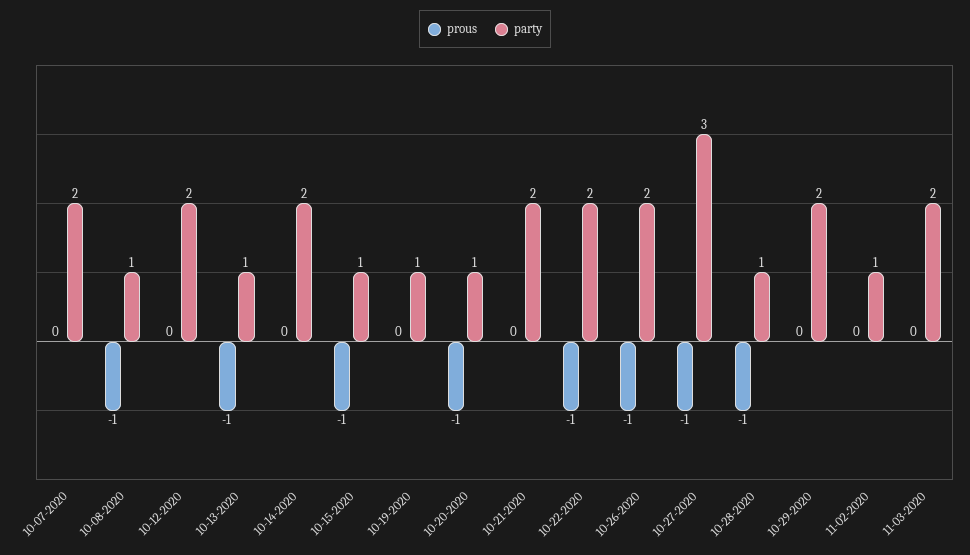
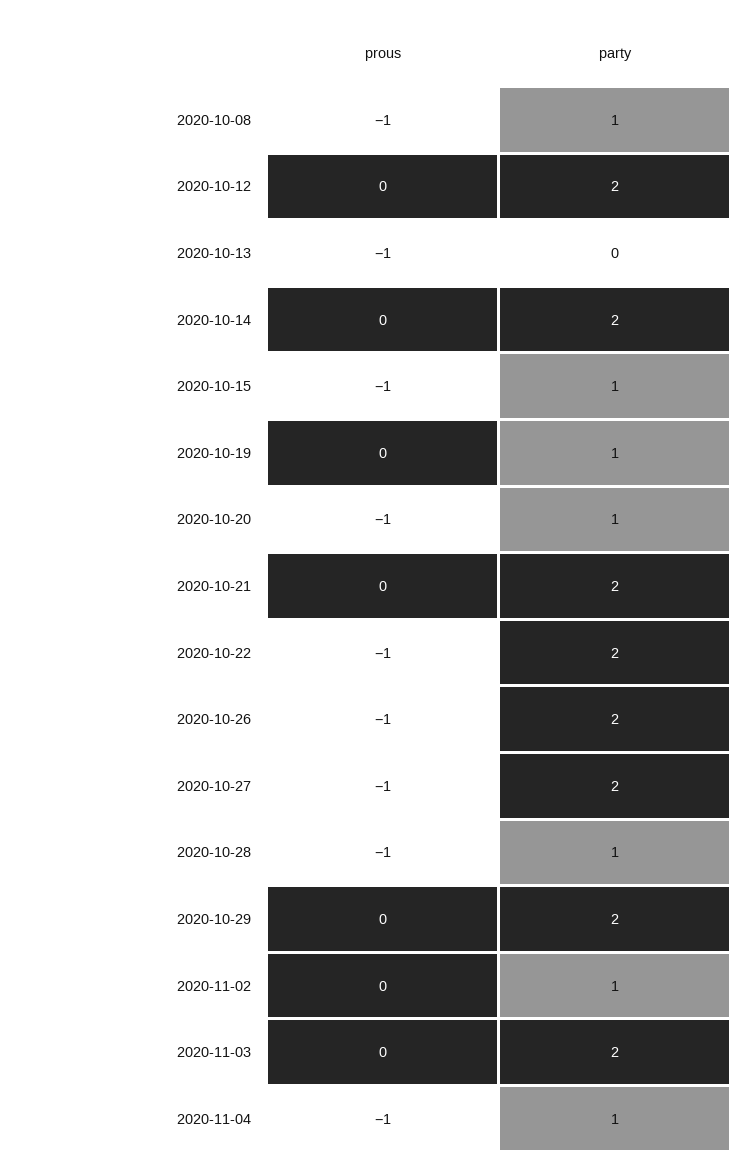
prous, 10-07-2020: 0 -> none
party, 10-07-2020: 2 -> none
party, 10-13-2020: 1 -> 0
party, 10-27-2020: 3 -> 2
prous, 2020-11-04: none -> -1
party, 2020-11-04: none -> 1

